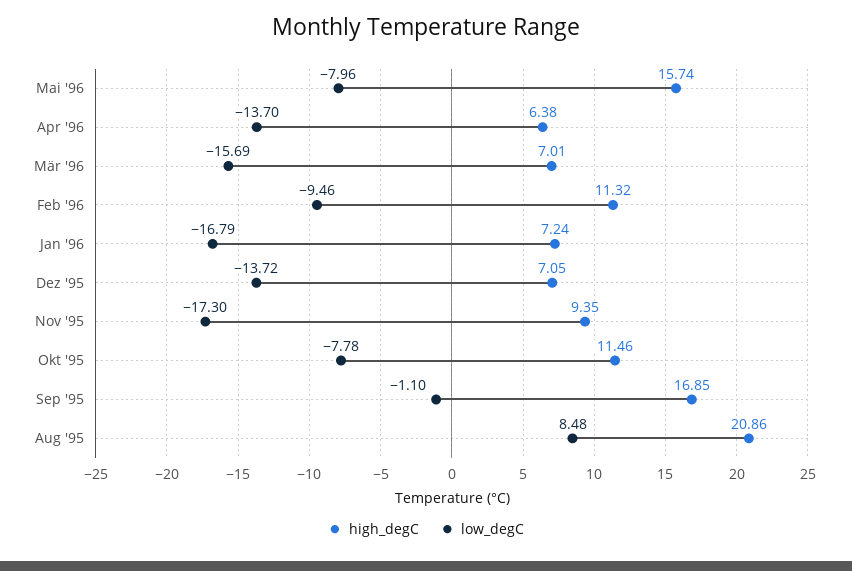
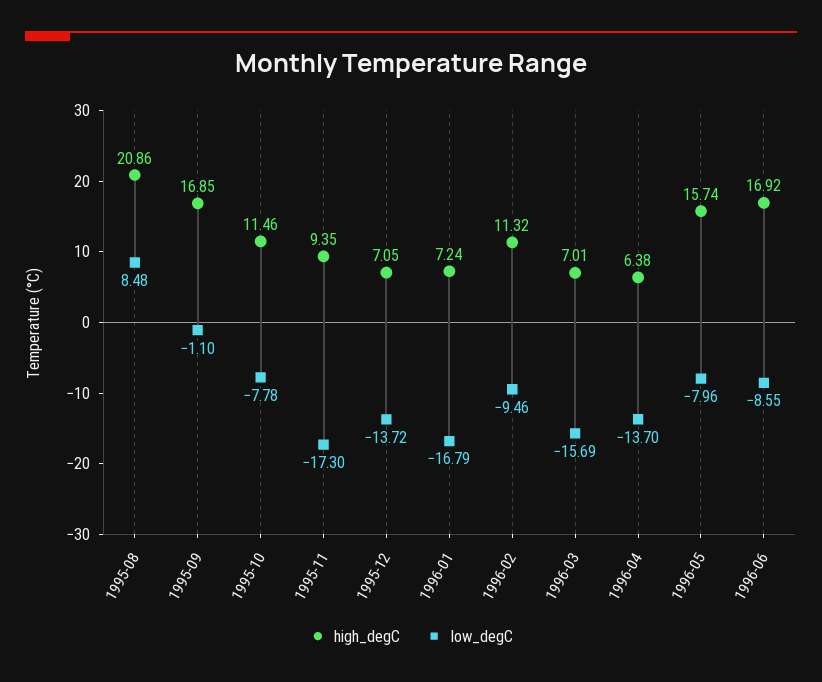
high_degC, 1996-06: none -> 16.92
low_degC, 1996-06: none -> -8.55

